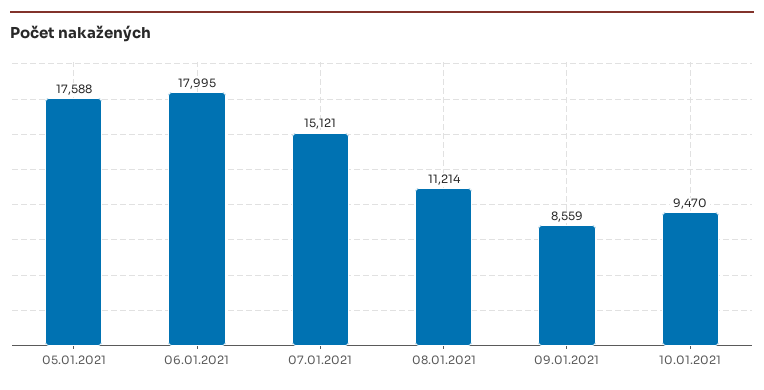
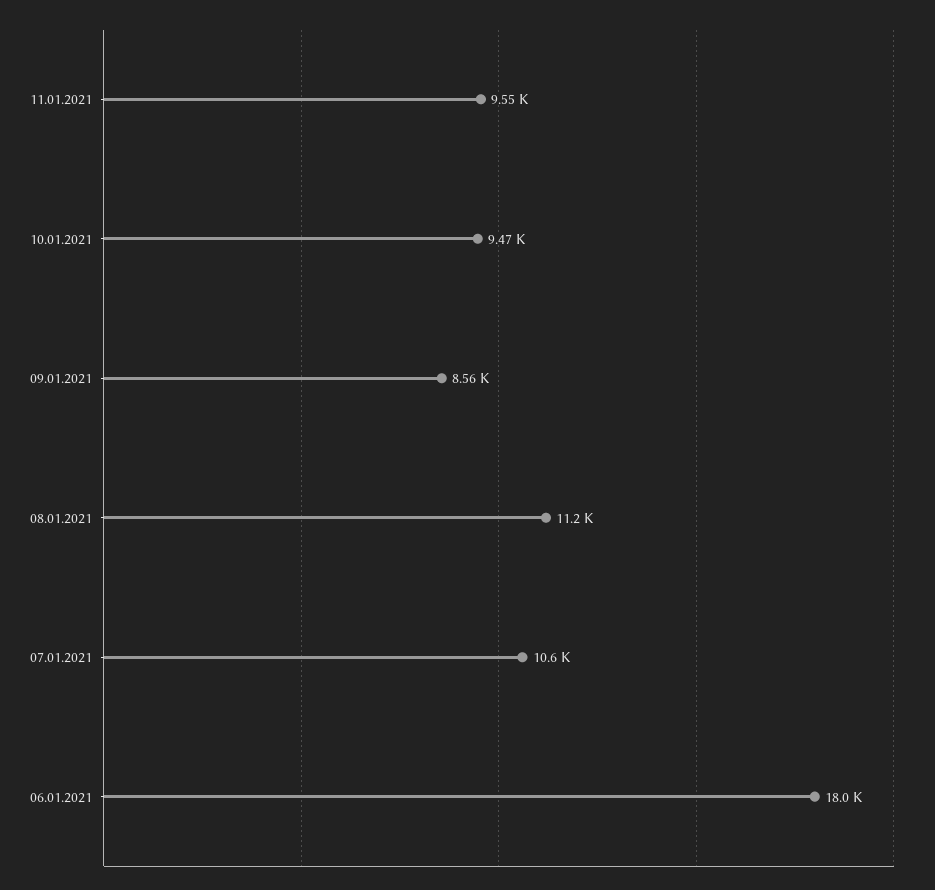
05.01.2021: 17588 -> none
07.01.2021: 15121 -> 10600
11.01.2021: none -> 9550

